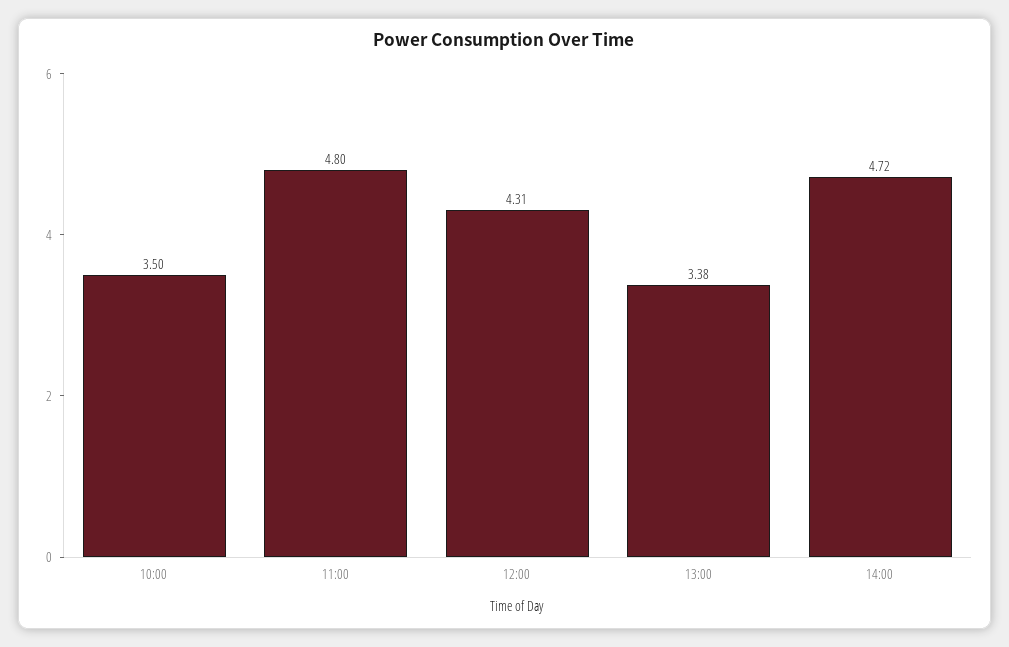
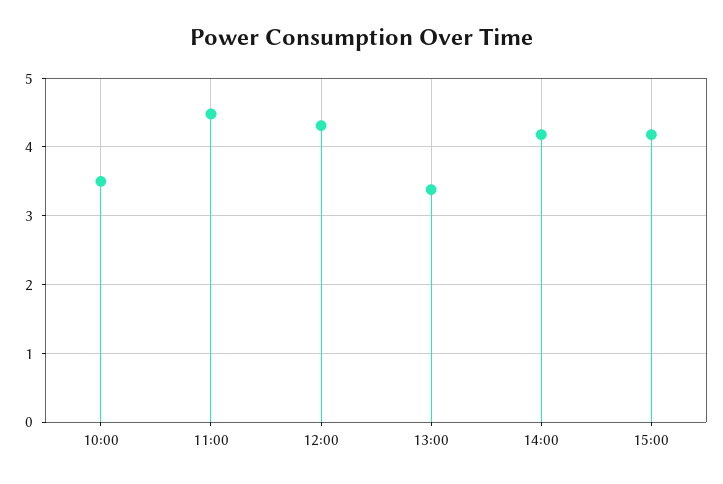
11:00: 4.8 -> 4.5
14:00: 4.72 -> 4.2
15:00: none -> 4.2

